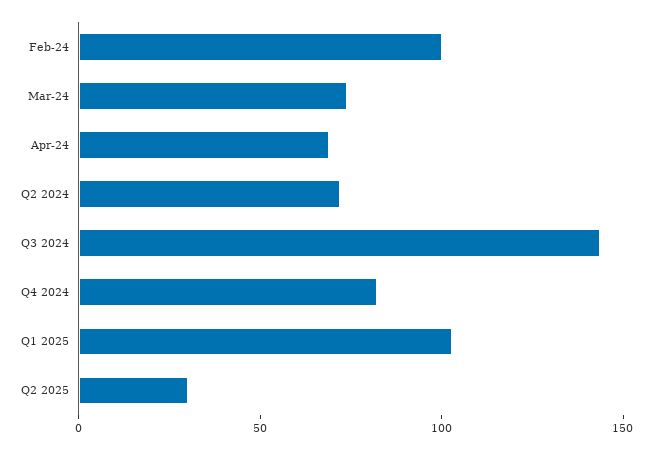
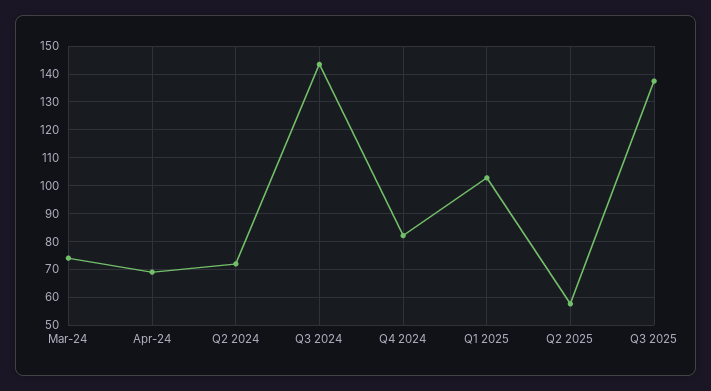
Feb-24: 100 -> none
Q2 2025: 30 -> 57.5
Q3 2025: none -> 137.5

